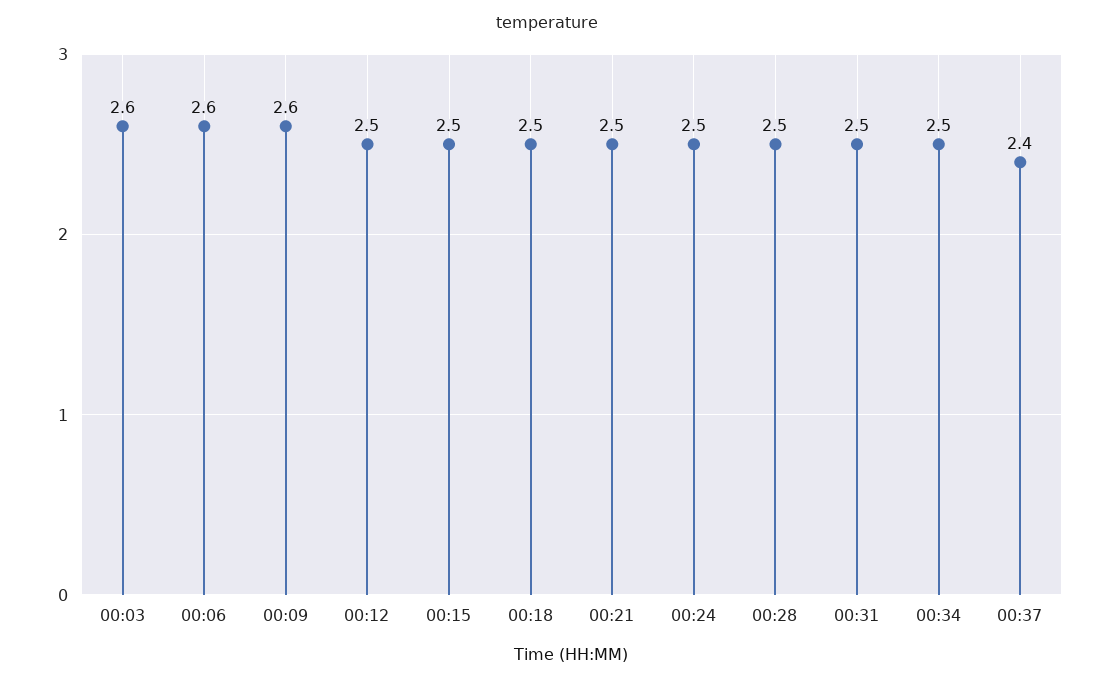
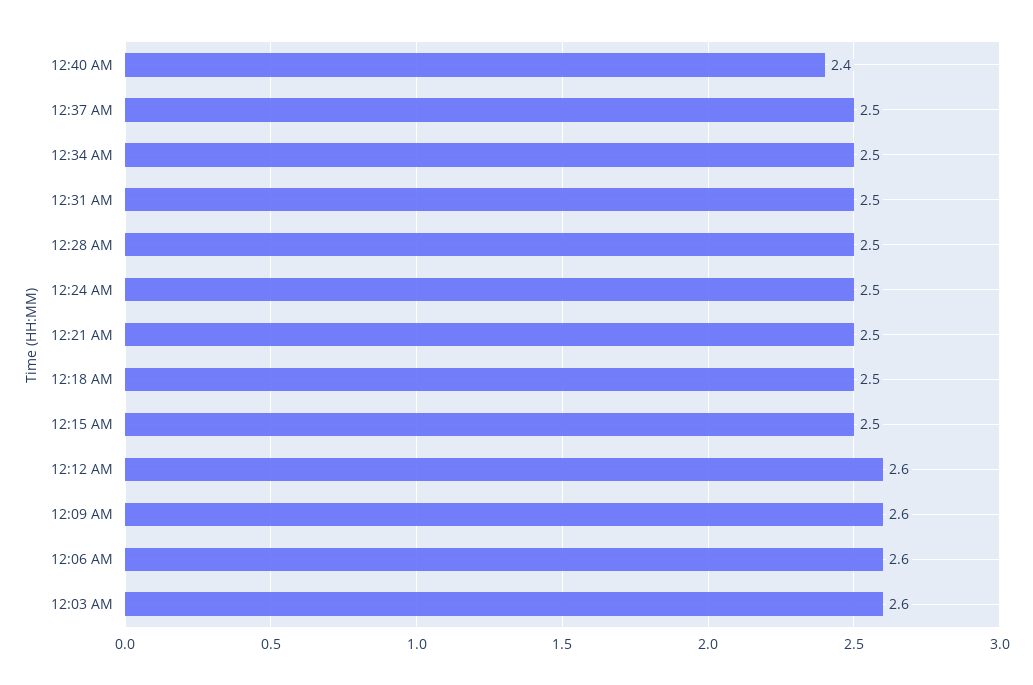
00:12: 2.5 -> 2.6
00:37: 2.4 -> 2.5
12:40 AM: none -> 2.4

